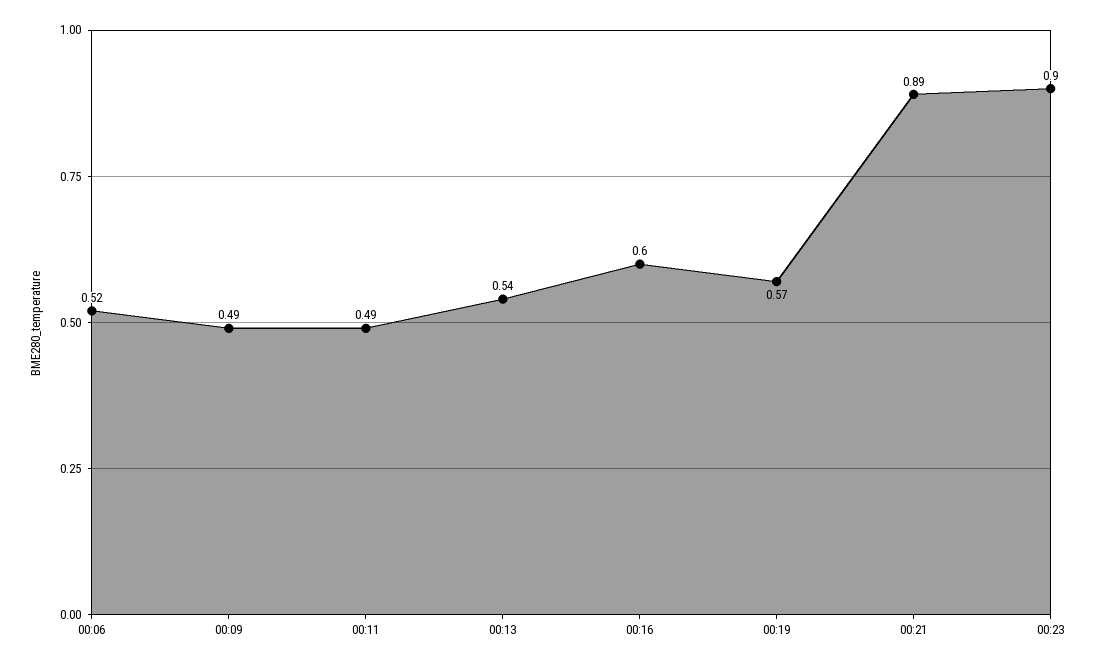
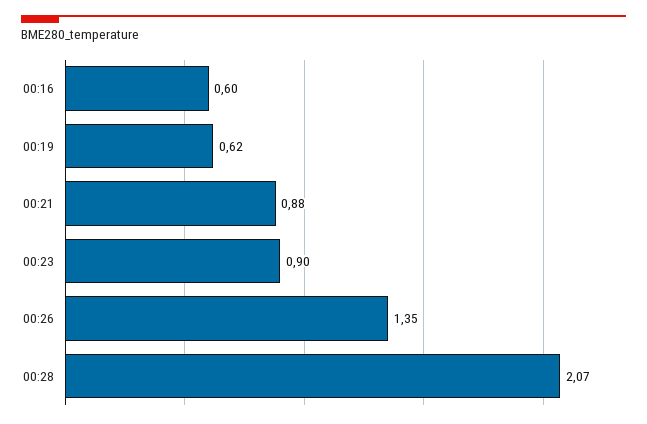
00:06: 0.52 -> none
00:09: 0.49 -> none
00:11: 0.49 -> none
00:13: 0.54 -> none
00:19: 0.57 -> 0.62
00:21: 0.89 -> 0.88
00:26: none -> 1.35
00:28: none -> 2.07

